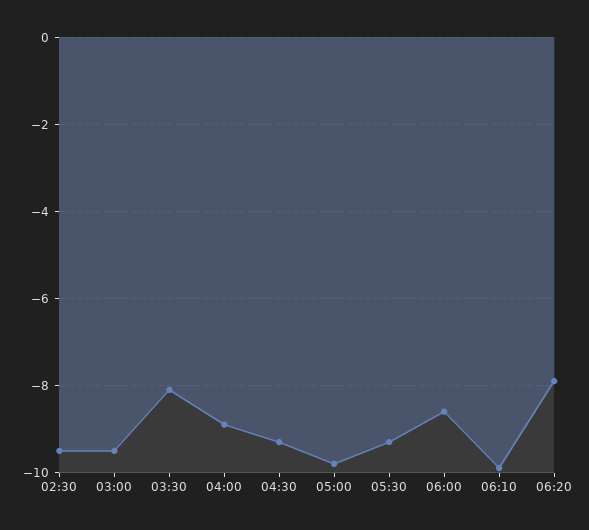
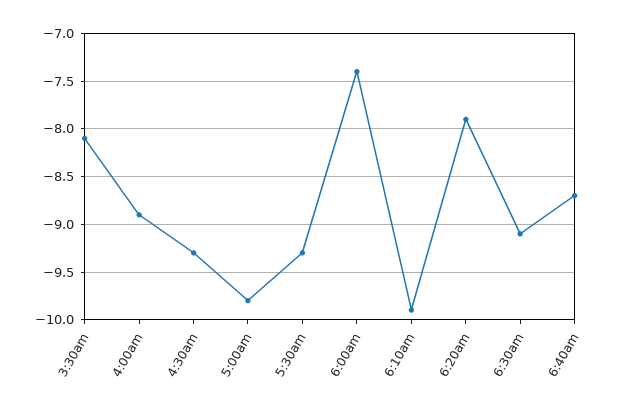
02:30: -9.5 -> none
03:00: -9.5 -> none
06:00: -8.5 -> -7.4
6:30am: none -> -9.1
6:40am: none -> -8.7

